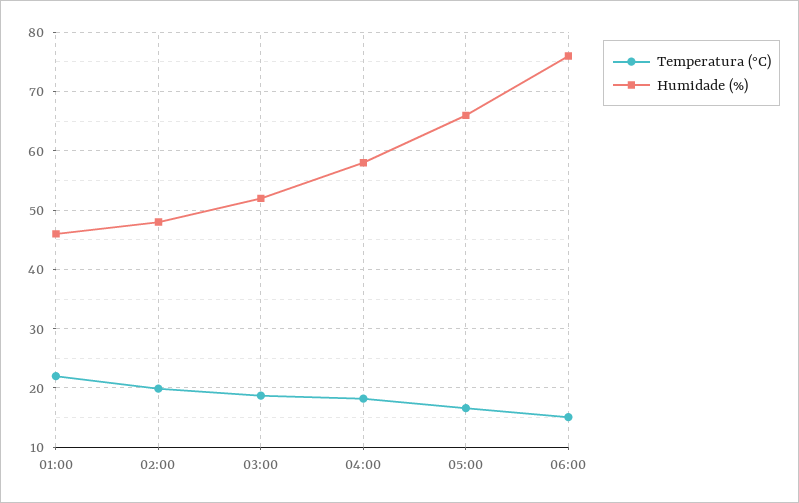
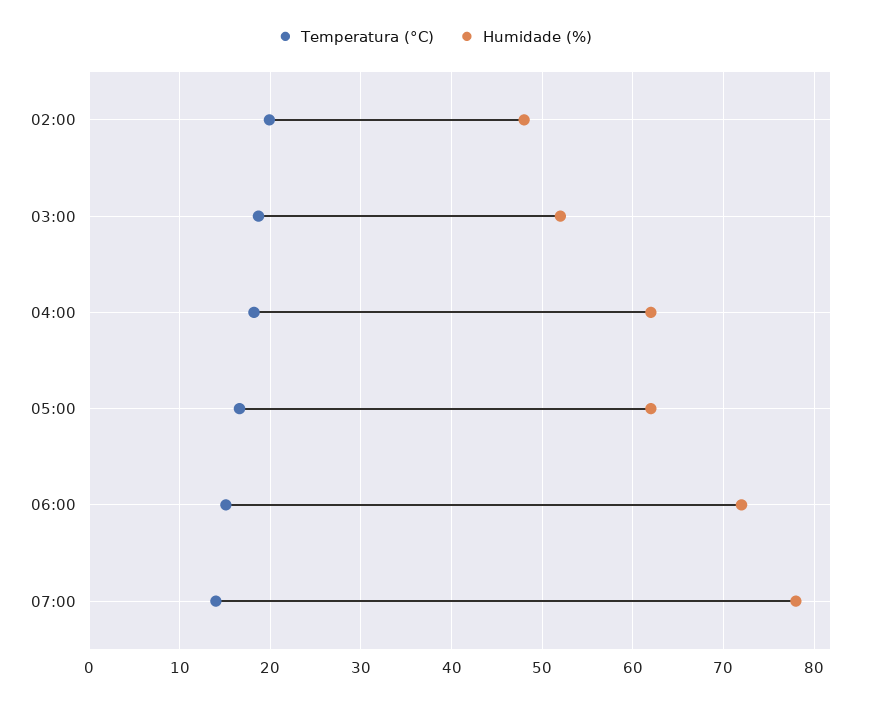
Temperatura (°C), 01:00: 22 -> none
Humidade (%), 01:00: 46 -> none
Humidade (%), 04:00: 58 -> 62
Humidade (%), 05:00: 66 -> 62
Humidade (%), 06:00: 76 -> 72
Temperatura (°C), 07:00: none -> 14
Humidade (%), 07:00: none -> 78

